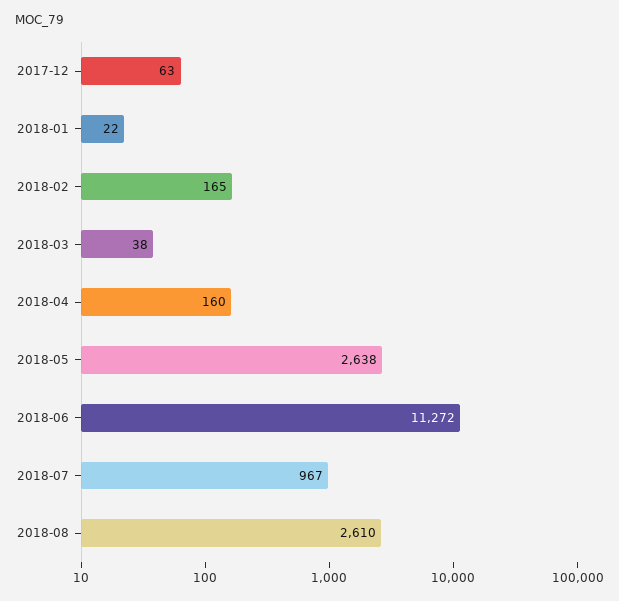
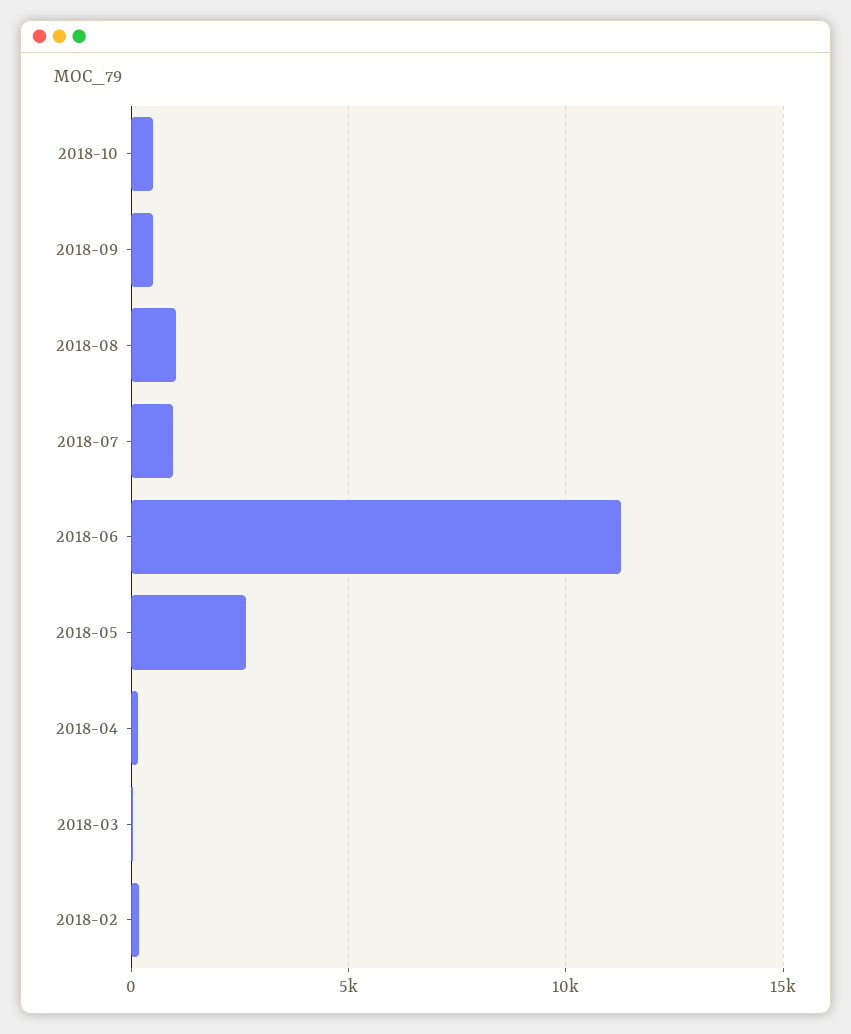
2017-12: 63 -> none
2018-01: 22 -> none
2018-08: 2610 -> 1000
2018-10: none -> 500
2018-09: none -> 500

